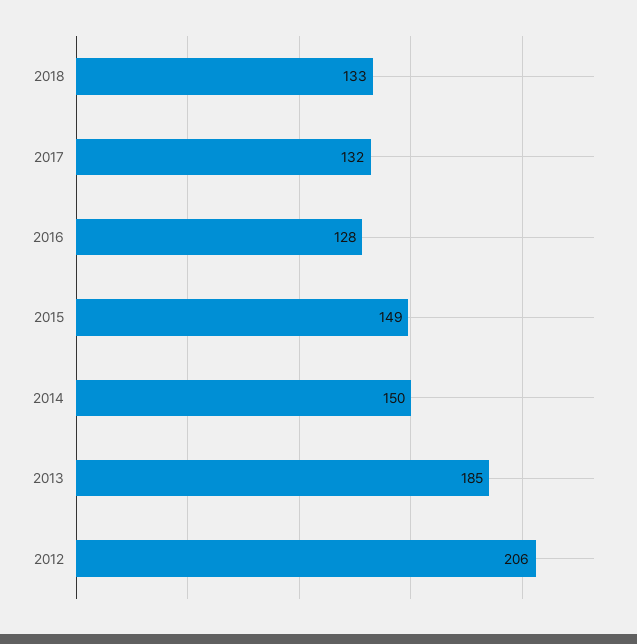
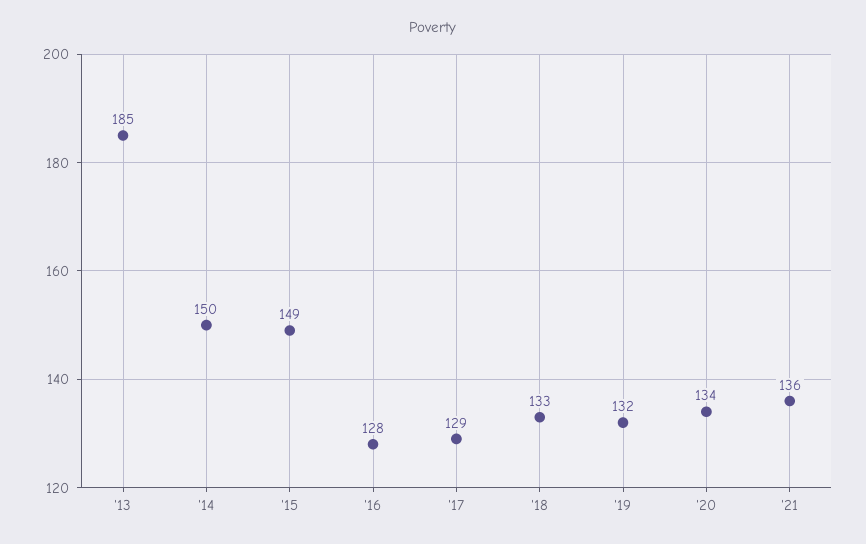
2017: 132 -> 129
2012: 206 -> none
'19: none -> 132
'20: none -> 134
'21: none -> 136

